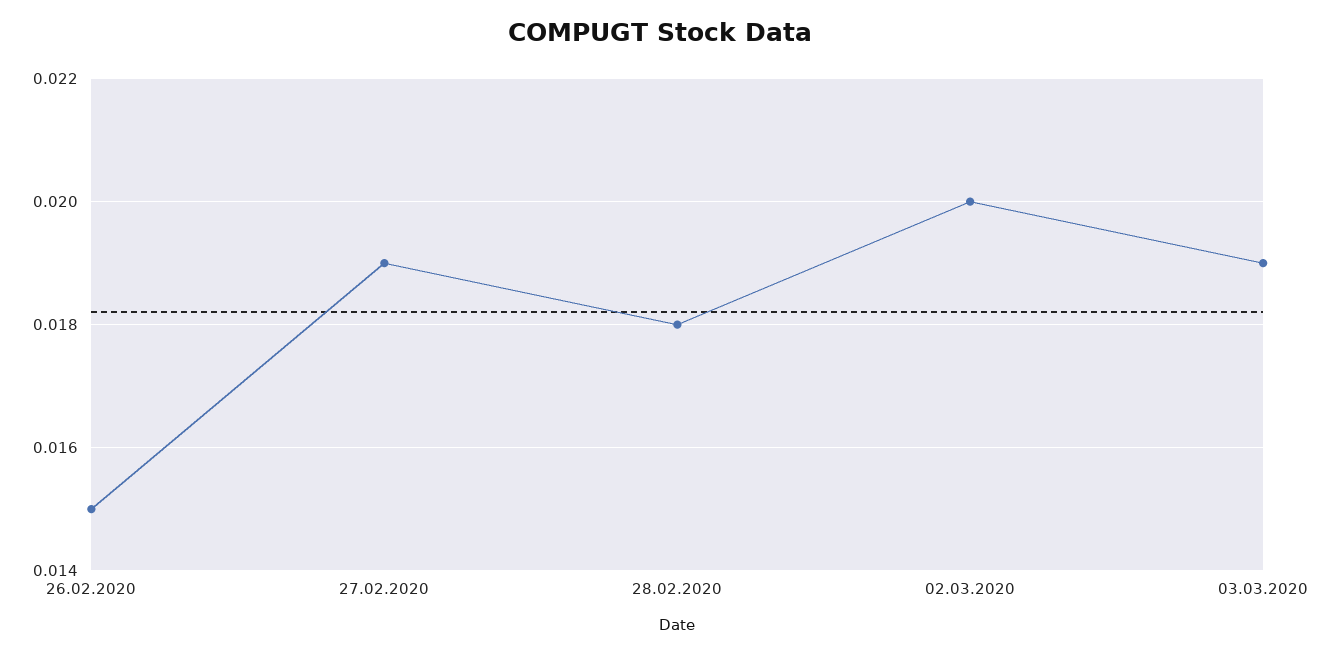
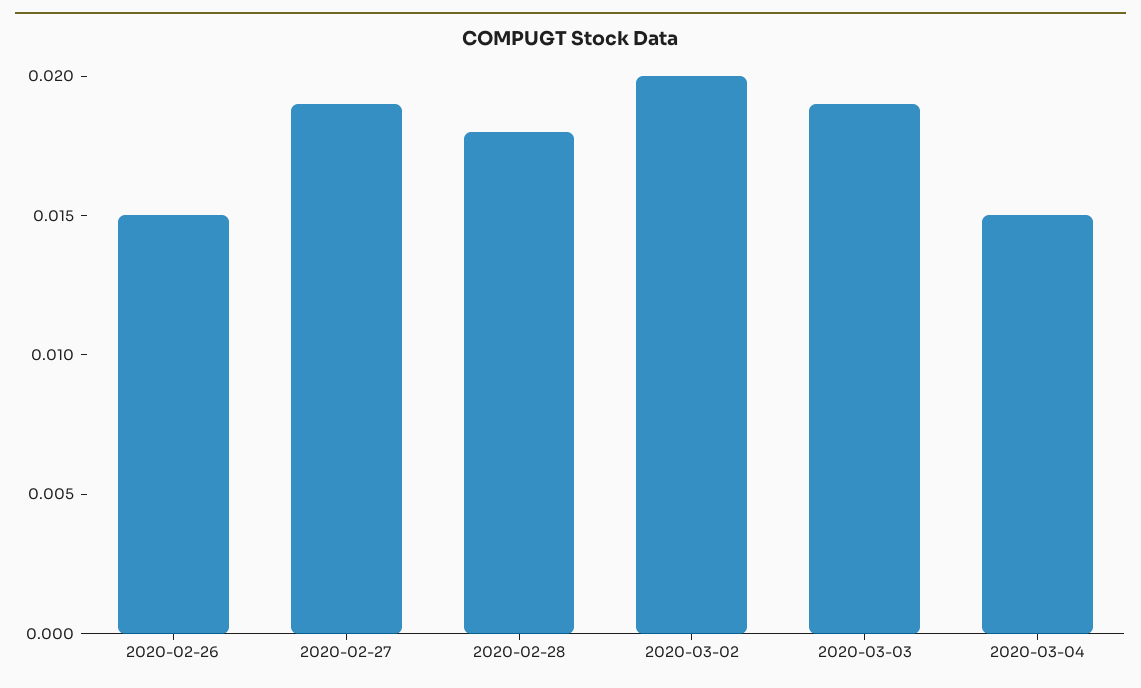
2020-03-04: none -> 0.015

